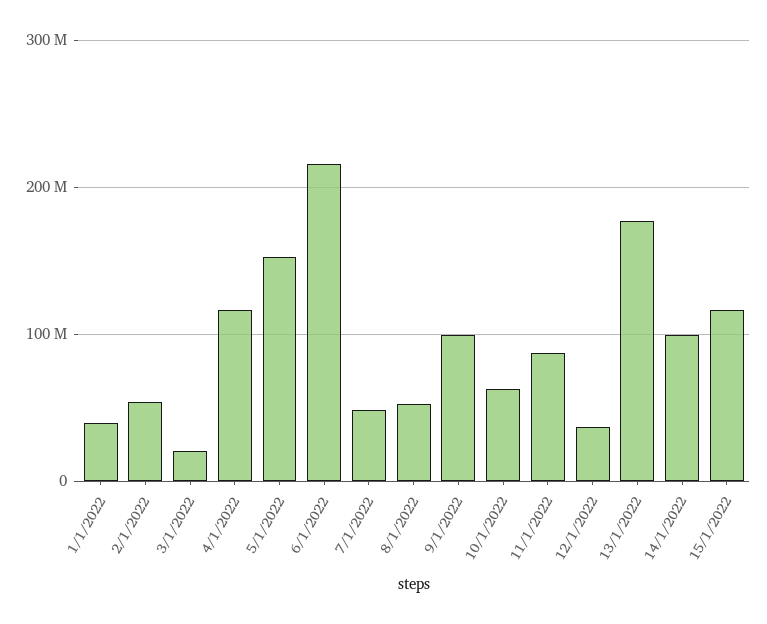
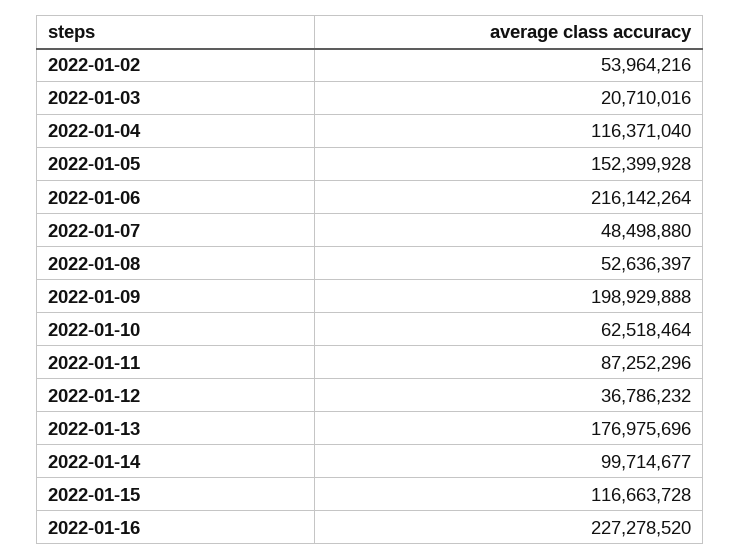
1/1/2022: 40000000 -> none
9/1/2022: 100000000 -> 198929888
2022-01-16: none -> 227278520

